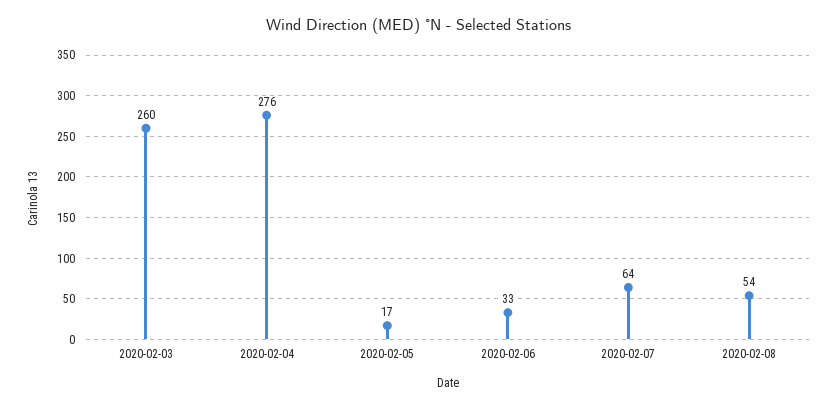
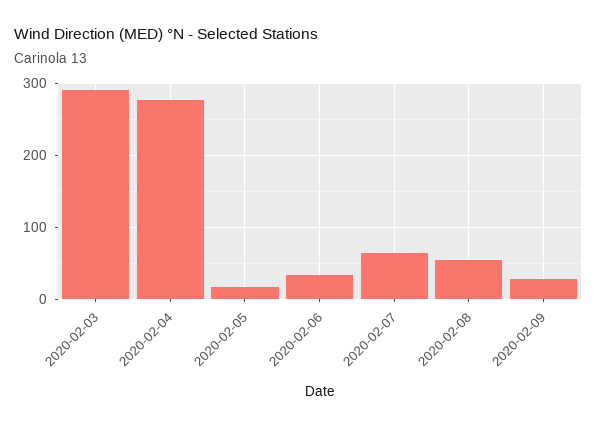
2020-02-03: 260 -> 290
2020-02-09: none -> 30

